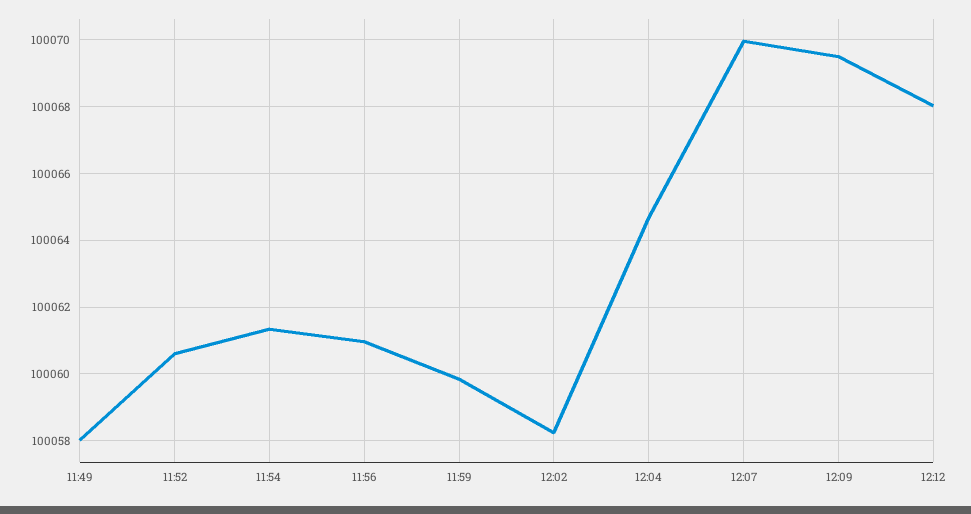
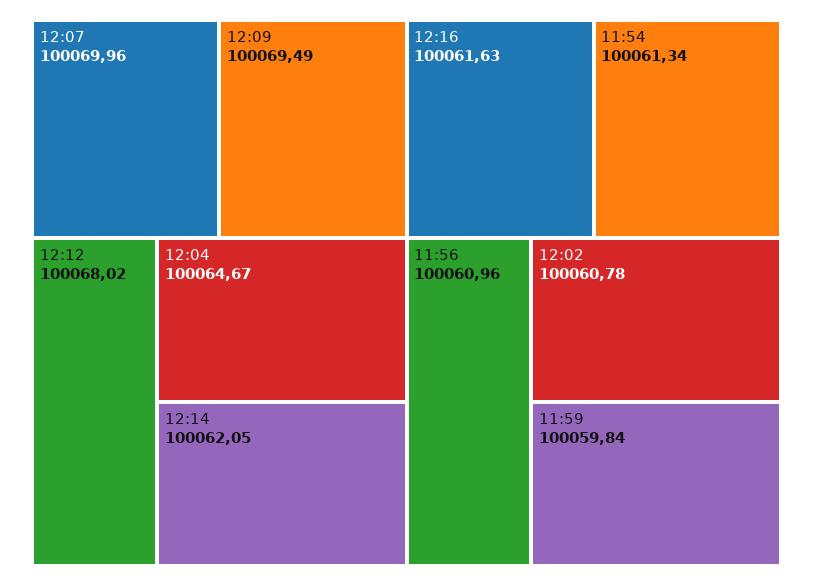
11:49: 100058 -> none
11:52: 100060.6 -> none
12:02: 100058.2 -> 100060.78
12:14: none -> 100062.05
12:16: none -> 100061.63

